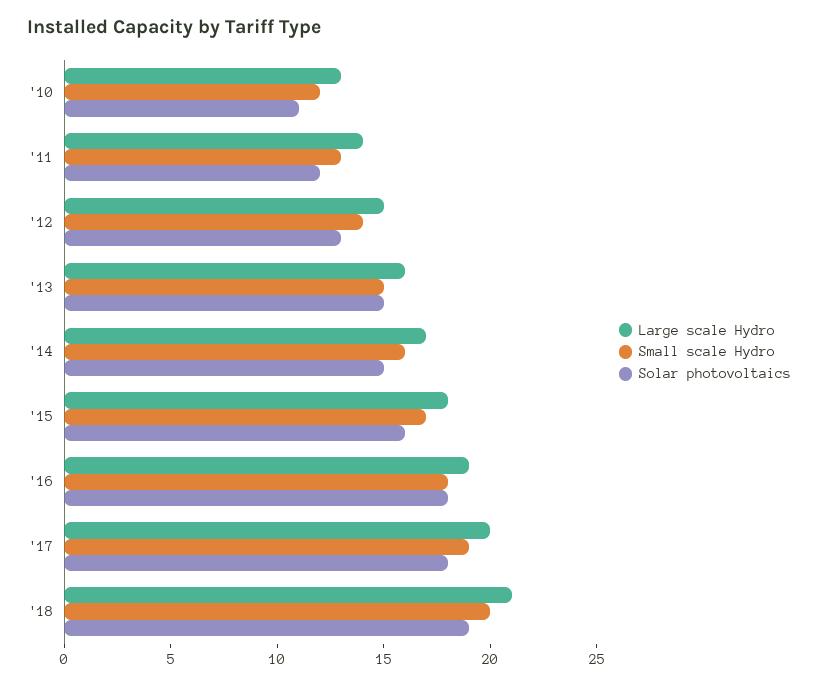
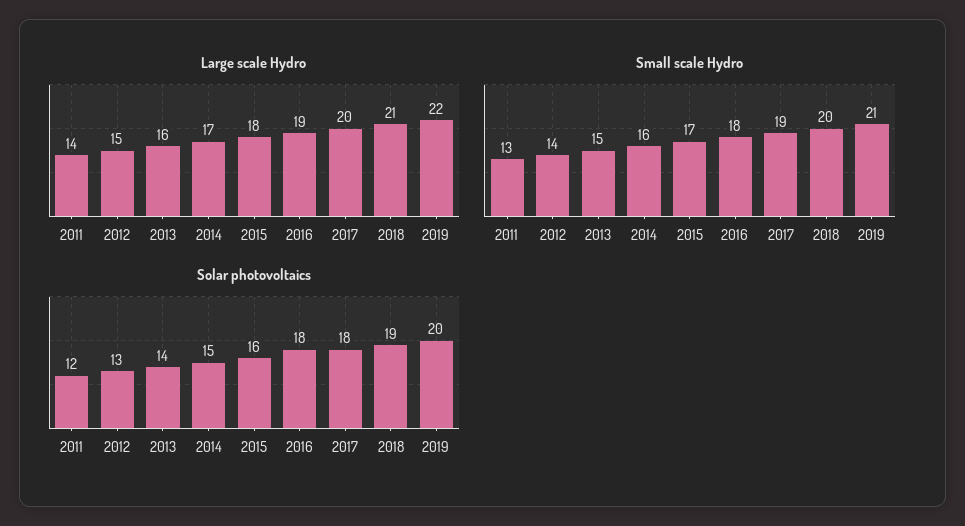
Large scale Hydro, '10: 13 -> none
Small scale Hydro, '10: 12 -> none
Solar photovoltaics, '10: 11 -> none
Solar photovoltaics, '13: 15 -> 14
Large scale Hydro, 2019: none -> 22
Small scale Hydro, 2019: none -> 21
Solar photovoltaics, 2019: none -> 20

